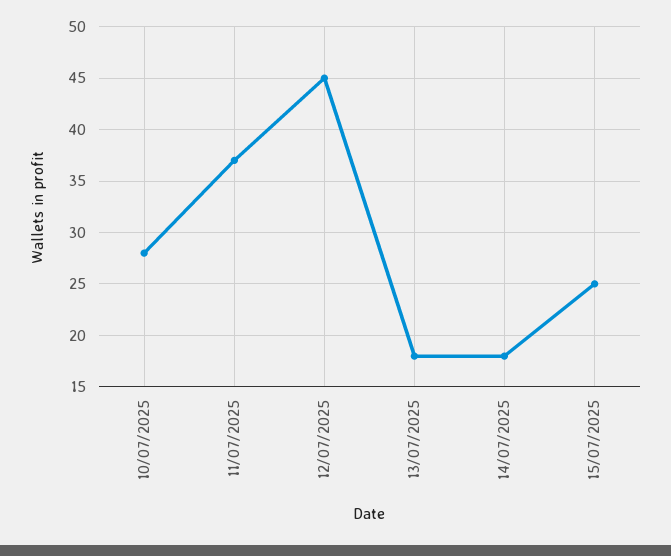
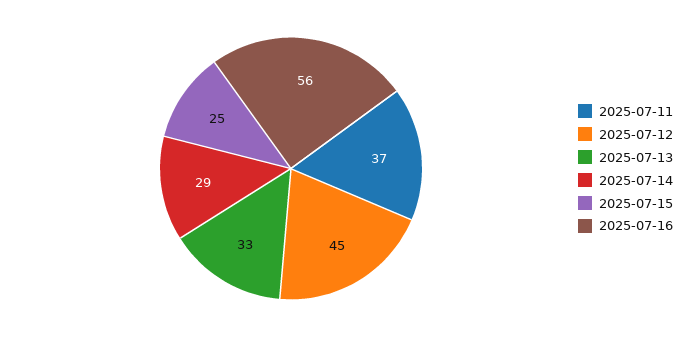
10/07/2025: 28 -> none
13/07/2025: 18 -> 33
14/07/2025: 18 -> 29
2025-07-16: none -> 56

